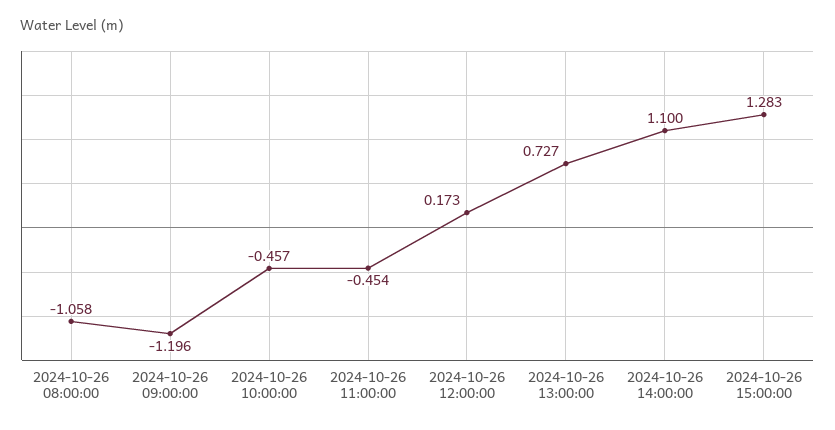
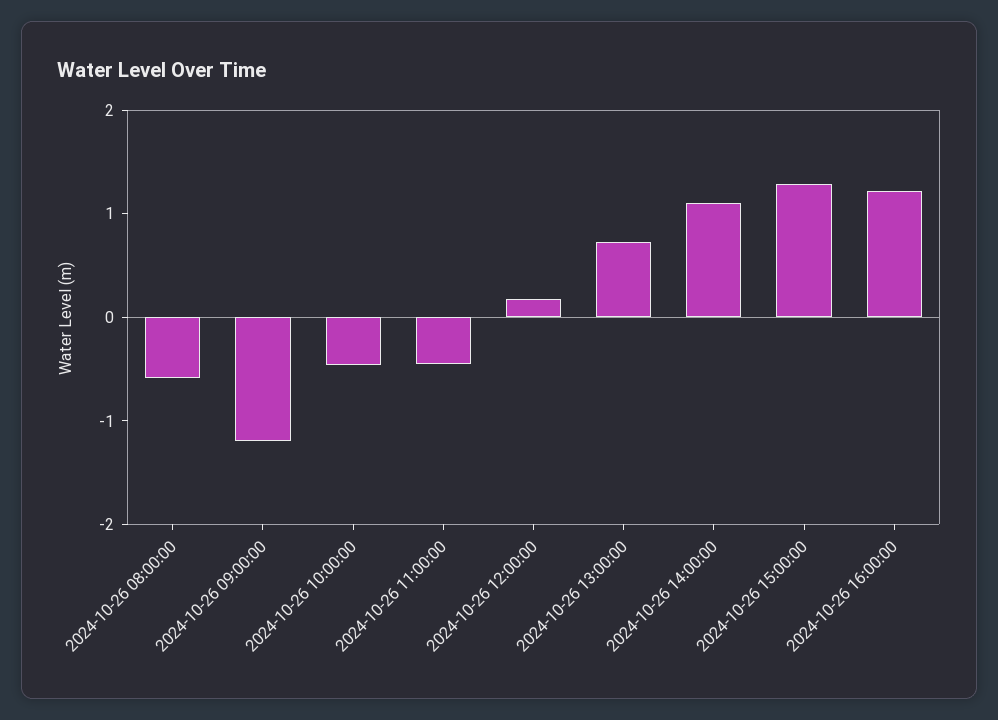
2024-10-26 08:00:00: -1.058 -> -0.6
2024-10-26 16:00:00: none -> 1.2

